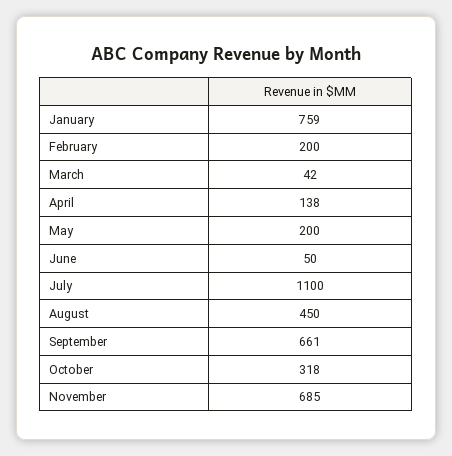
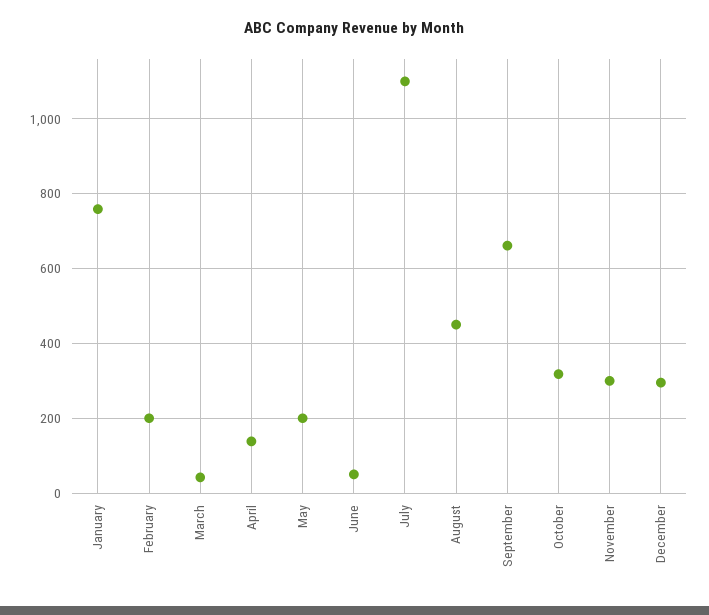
November: 685 -> 300
December: none -> 300

